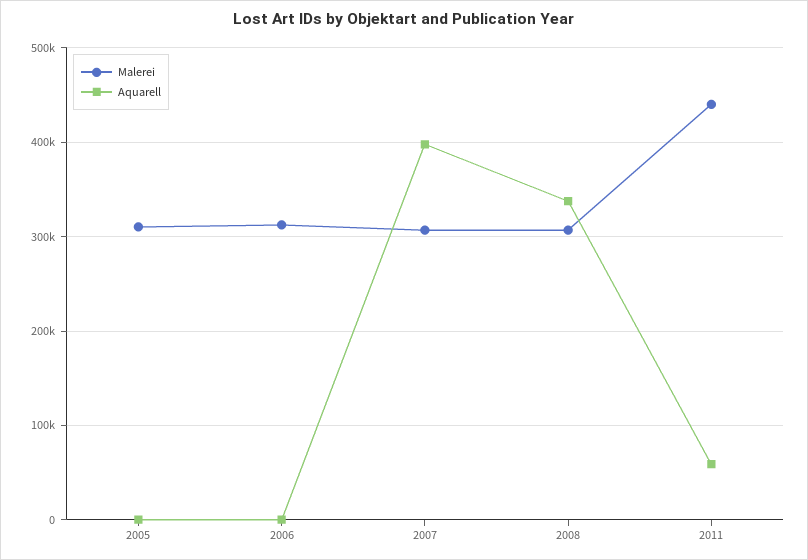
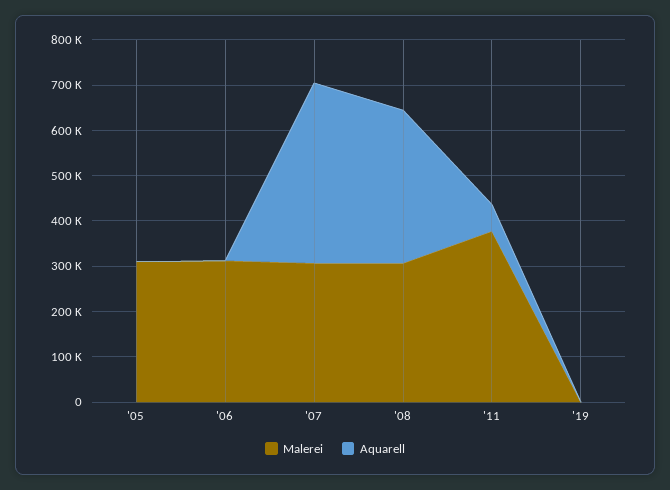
Malerei, 2011: 440000 -> 380000
Malerei, '19: none -> 0
Aquarell, '19: none -> 0

